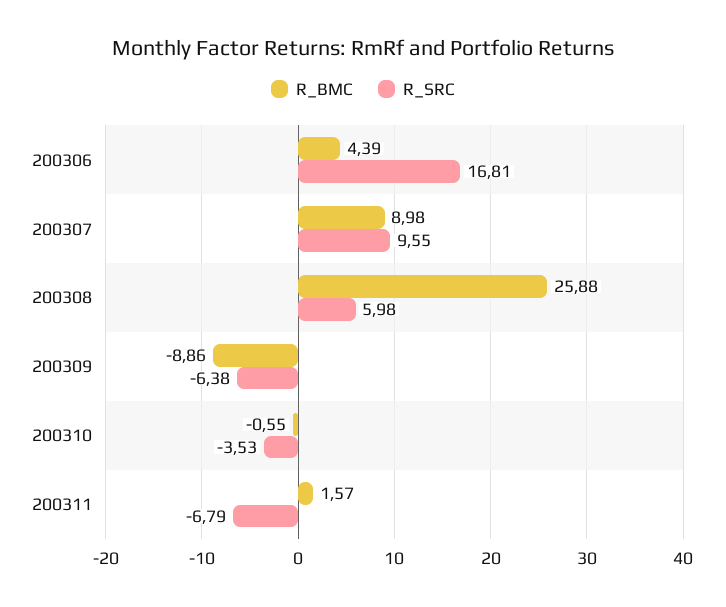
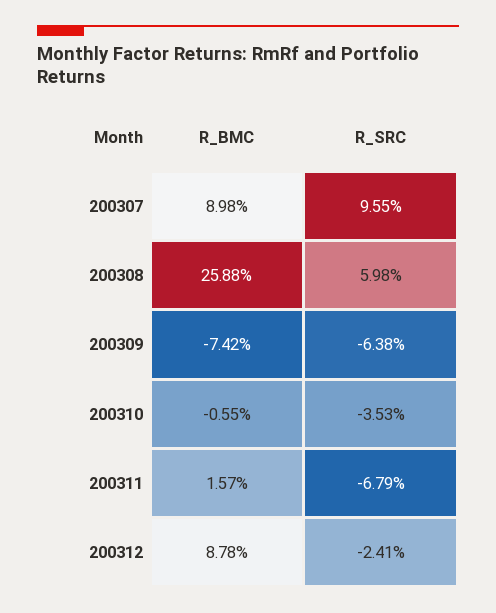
R_BMC, 200306: 4.39 -> none
R_SRC, 200306: 16.81 -> none
R_BMC, 200309: -8.86 -> -7.42
R_BMC, 200312: none -> 8.78
R_SRC, 200312: none -> -2.41

